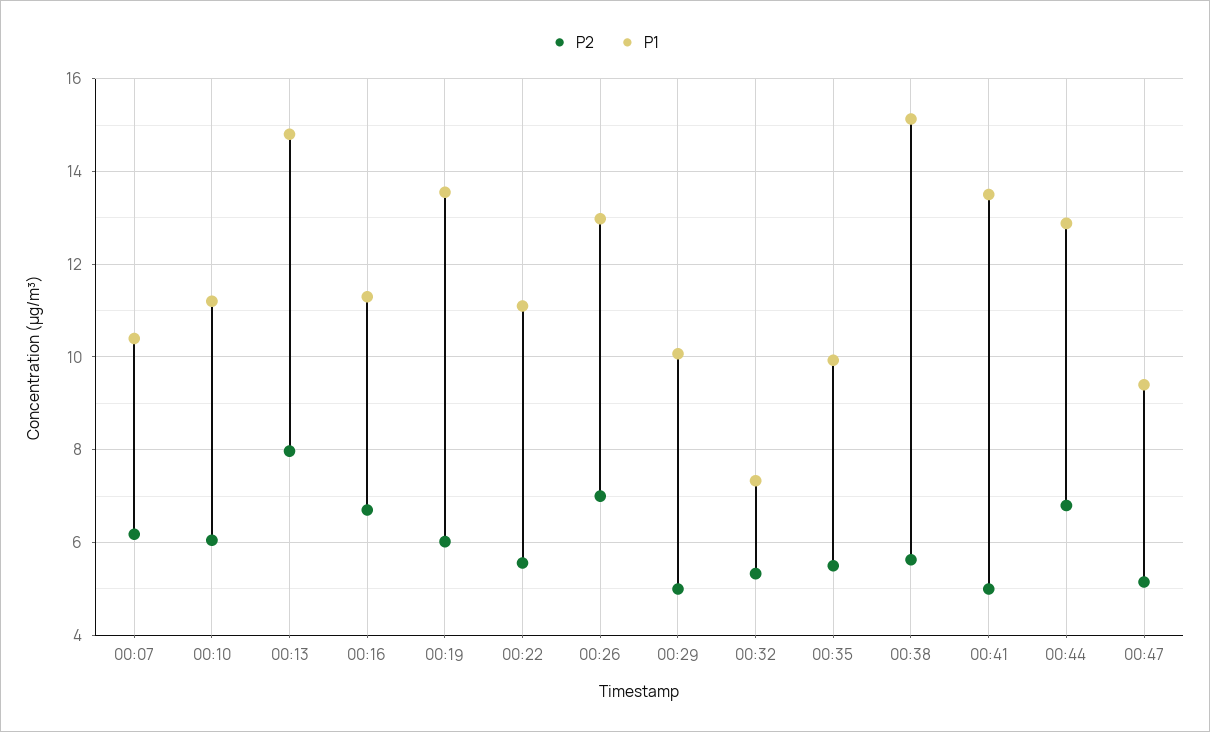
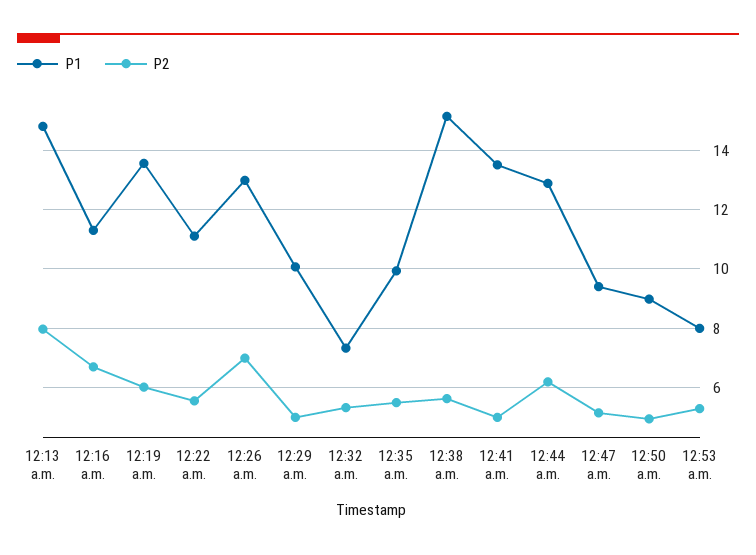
P2, 00:07: 6.2 -> none
P1, 00:07: 10.4 -> none
P2, 00:10: 6 -> none
P1, 00:10: 11.2 -> none
P2, 00:44: 6.8 -> 6.25
P1, 12:50 a.m.: none -> 9
P2, 12:50 a.m.: none -> 5
P1, 12:53 a.m.: none -> 8
P2, 12:53 a.m.: none -> 5.25

